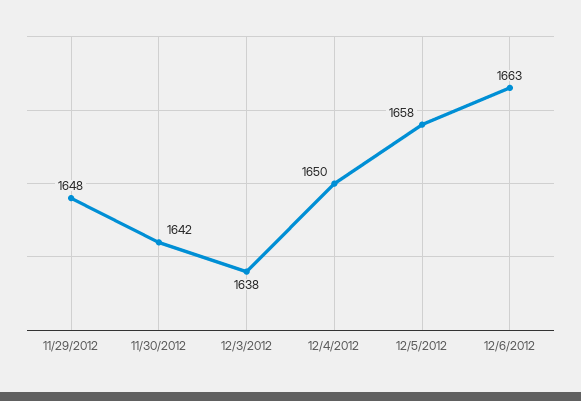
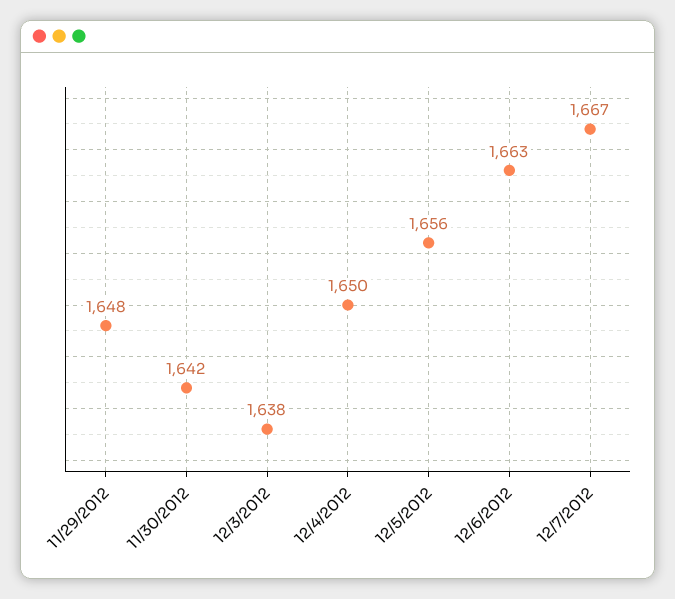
12/5/2012: 1658 -> 1656
12/7/2012: none -> 1667

